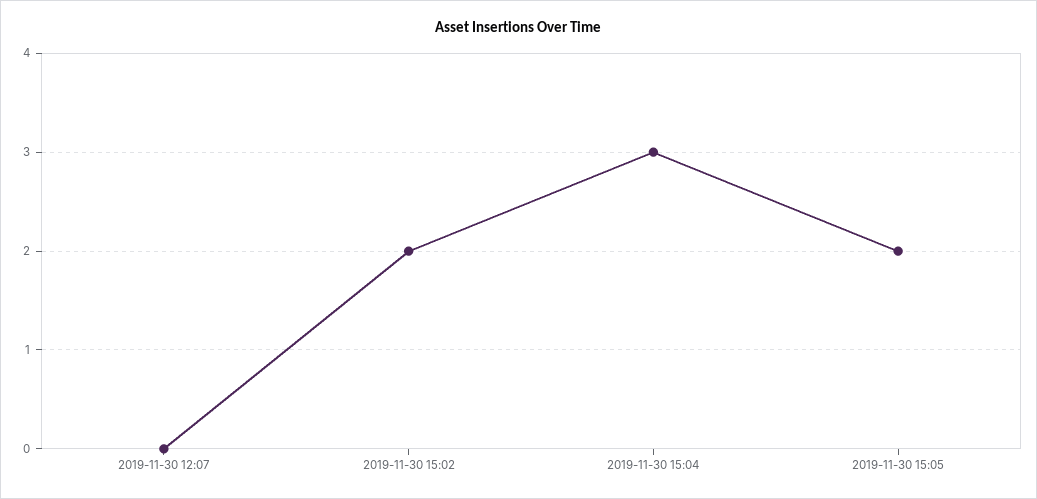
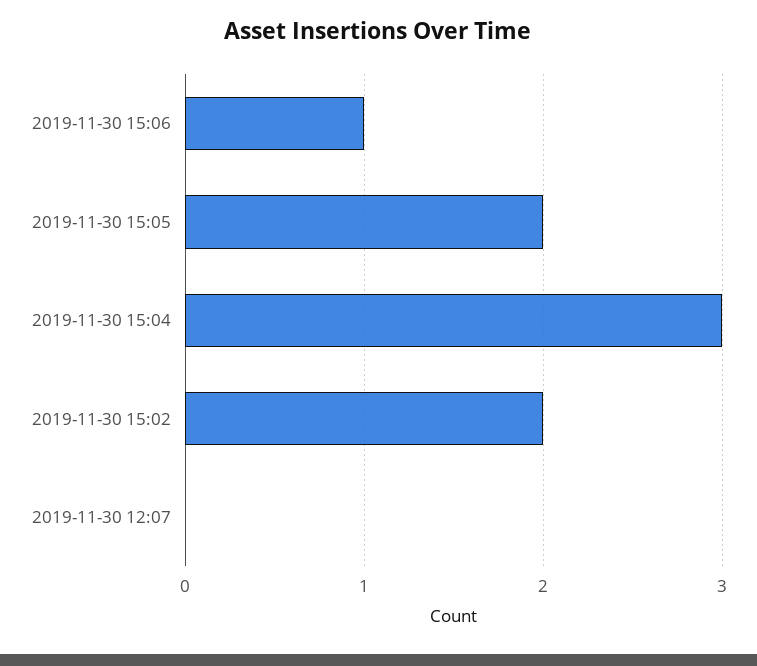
2019-11-30 15:06: none -> 1

